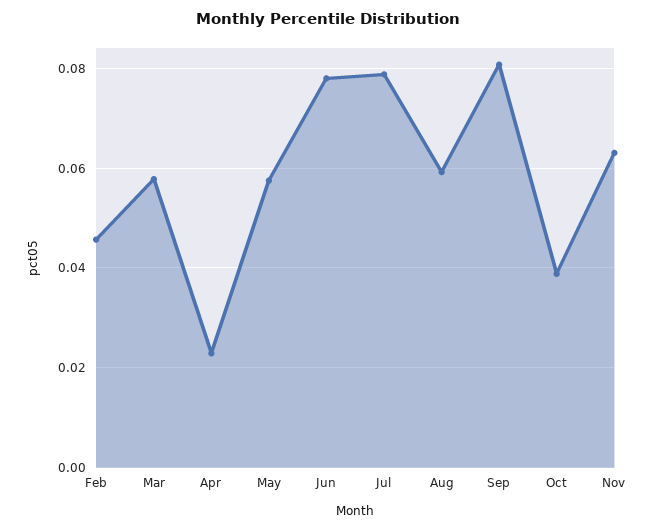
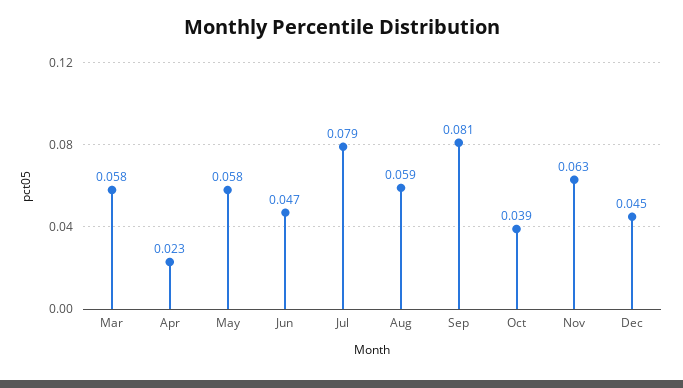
Feb: 0.046 -> none
Jun: 0.078 -> 0.047
Dec: none -> 0.045

